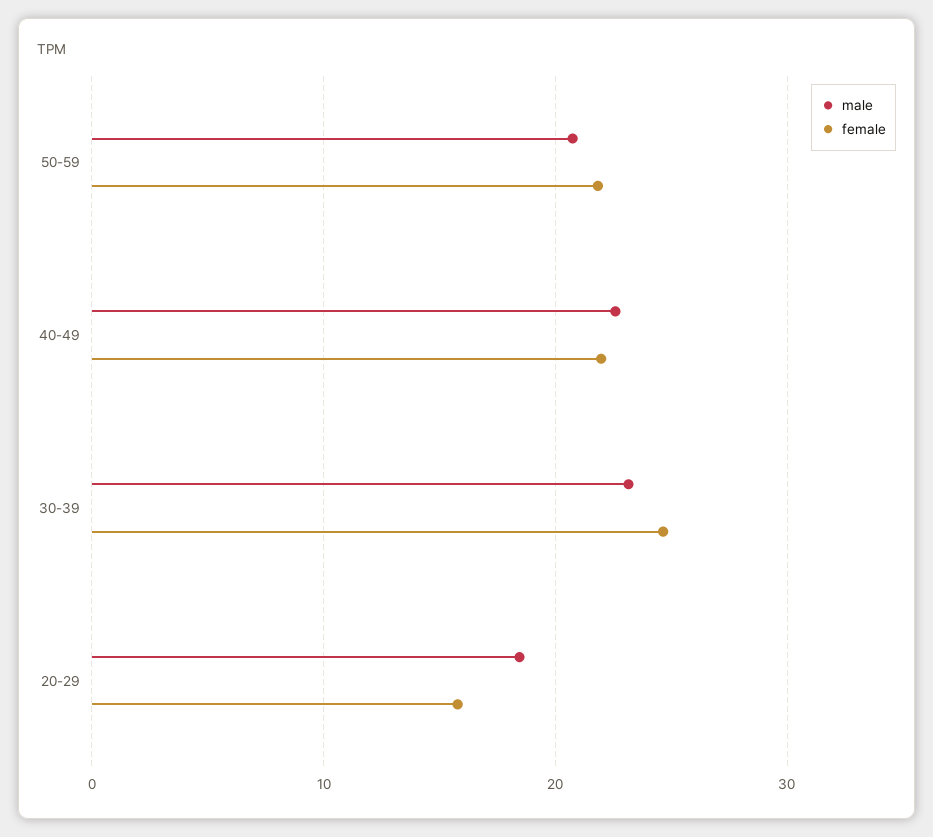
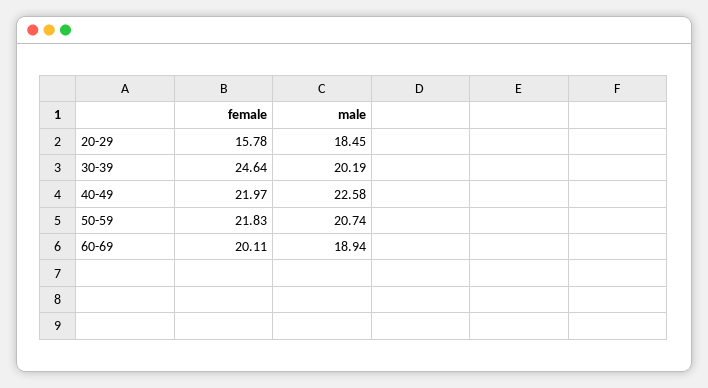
male, 30-39: 23 -> 20.19
female, 60-69: none -> 20.11
male, 60-69: none -> 18.94

